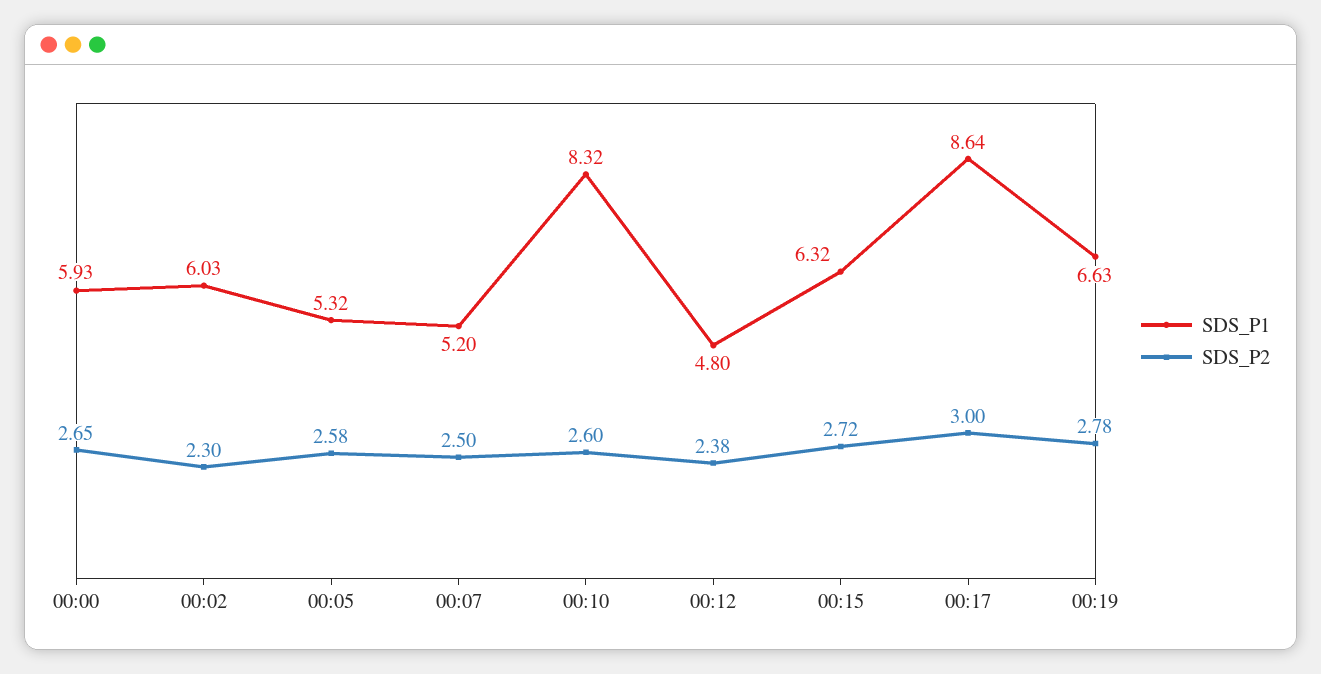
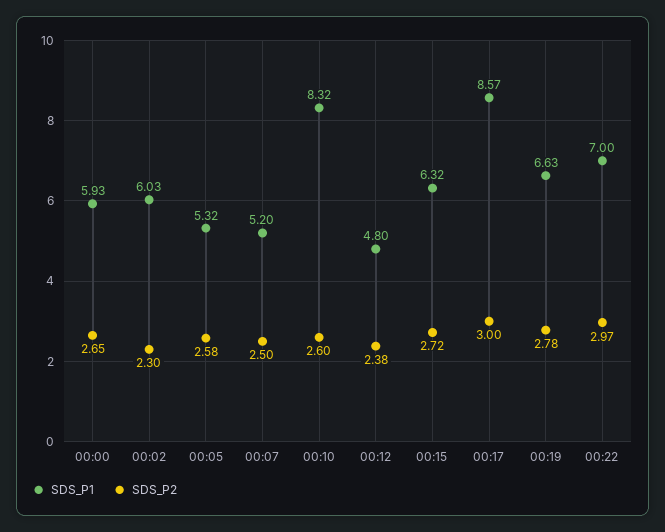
SDS_P1, 00:17: 8.64 -> 8.57
SDS_P1, 00:22: none -> 7
SDS_P2, 00:22: none -> 2.97

